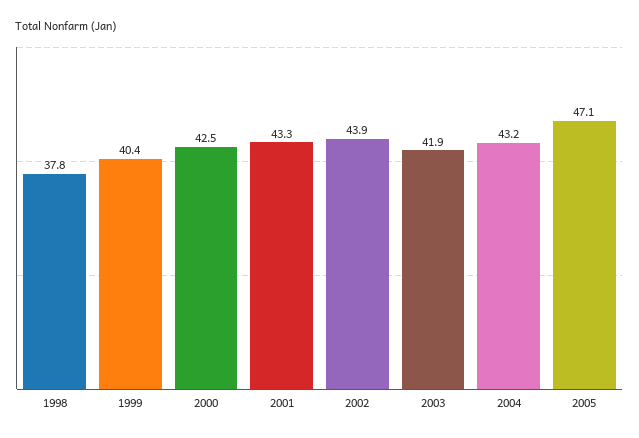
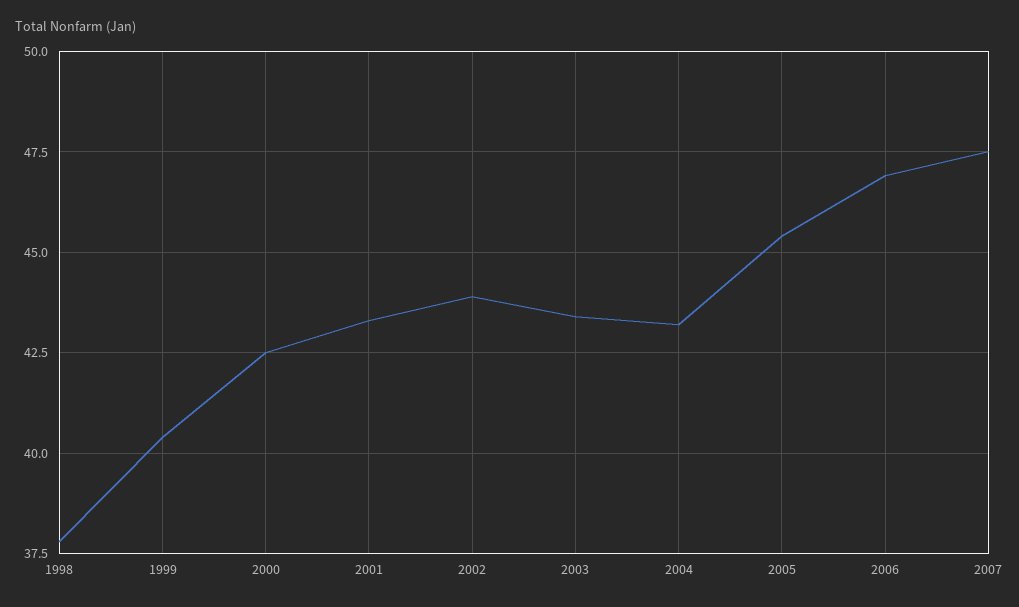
2003: 41.9 -> 43.5
2005: 47.1 -> 45.5
2006: none -> 47
2007: none -> 47.5

